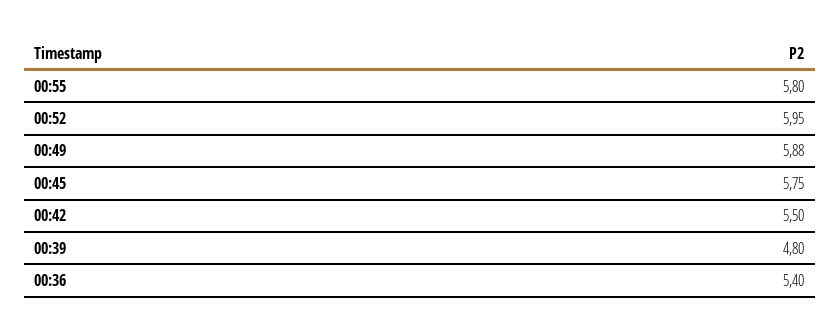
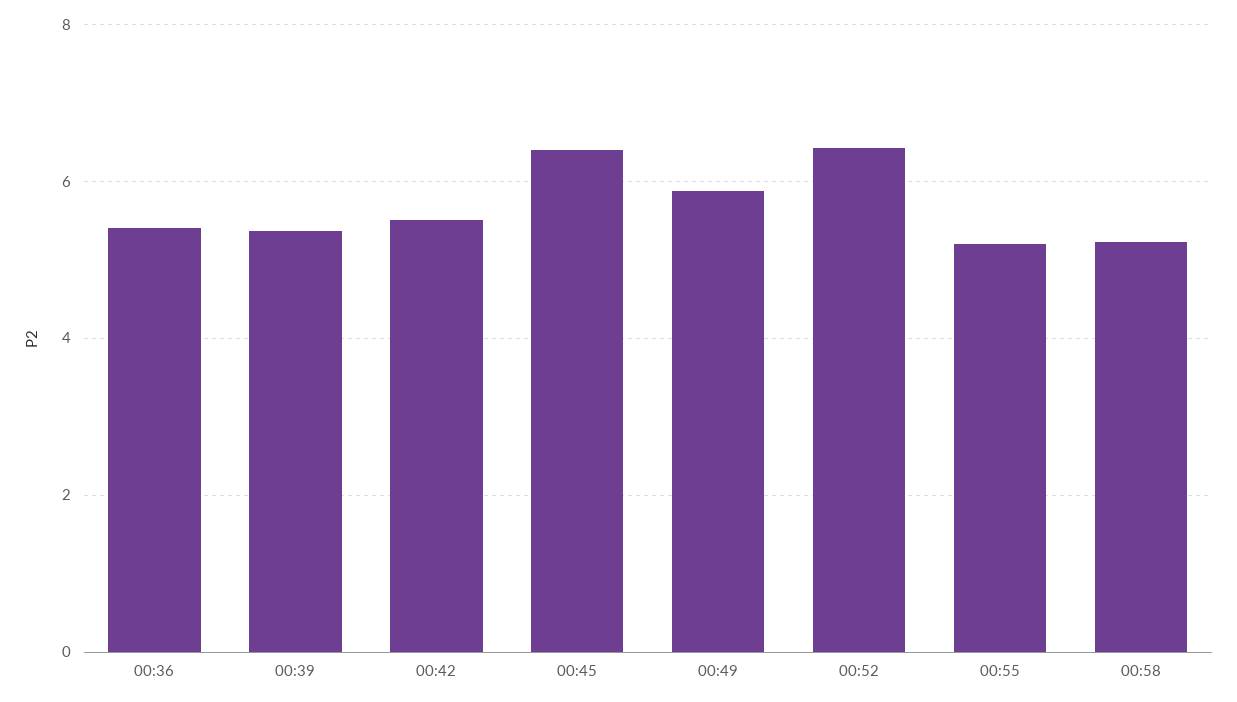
00:55: 5.8 -> 5.2
00:52: 5.95 -> 6.4
00:45: 5.75 -> 6.4
00:39: 4.8 -> 5.4
00:58: none -> 5.2

